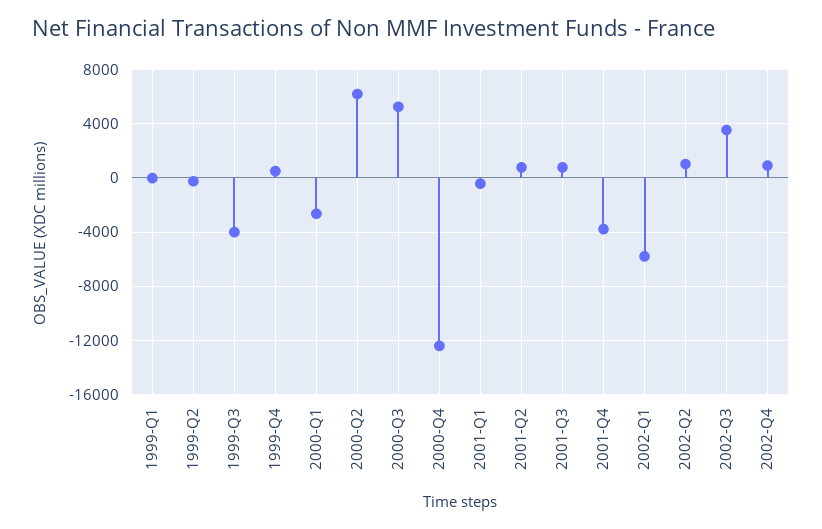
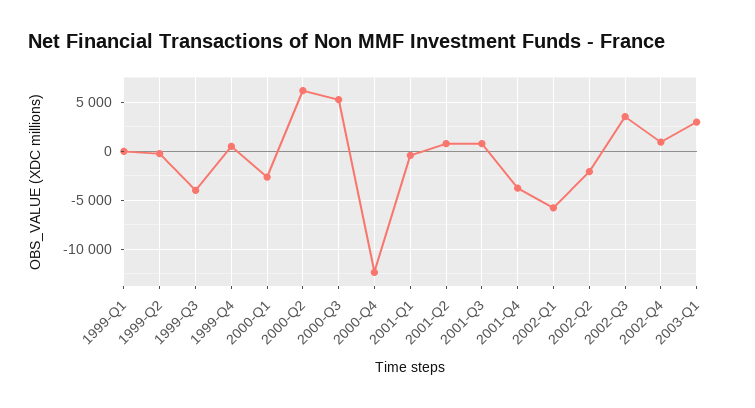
2002-Q2: 1000 -> -2000
2003-Q1: none -> 3000

